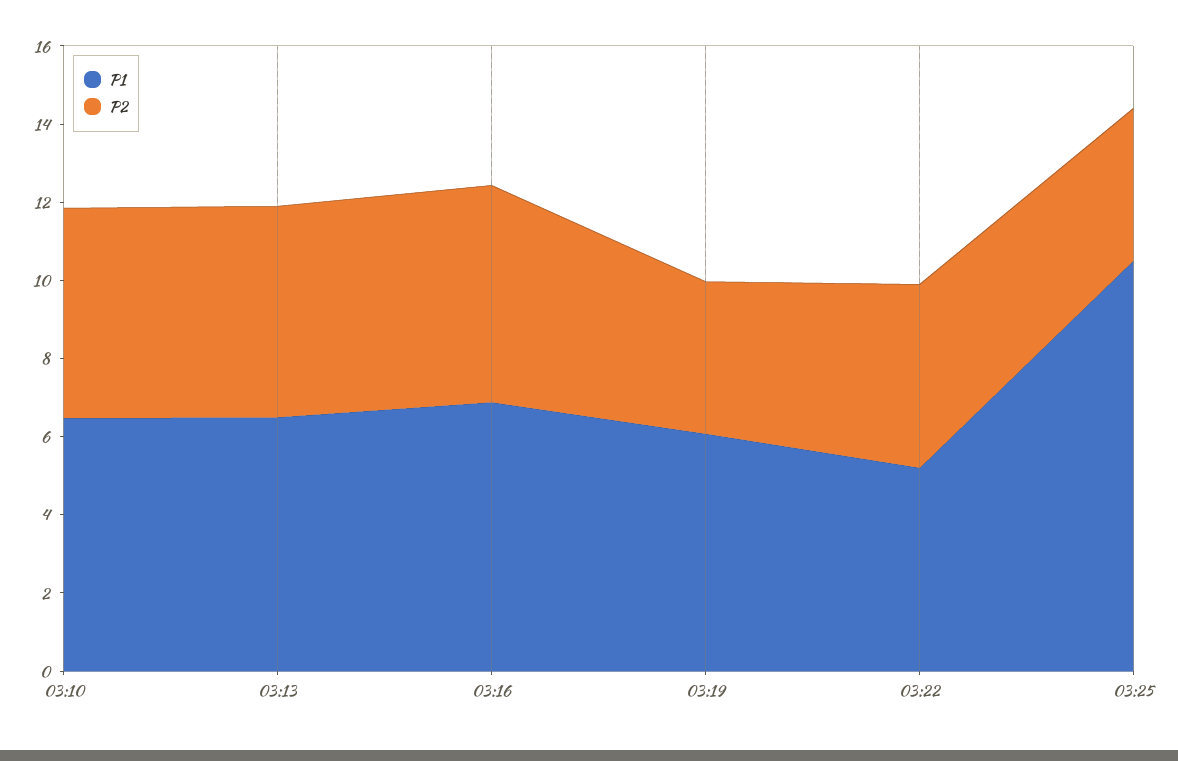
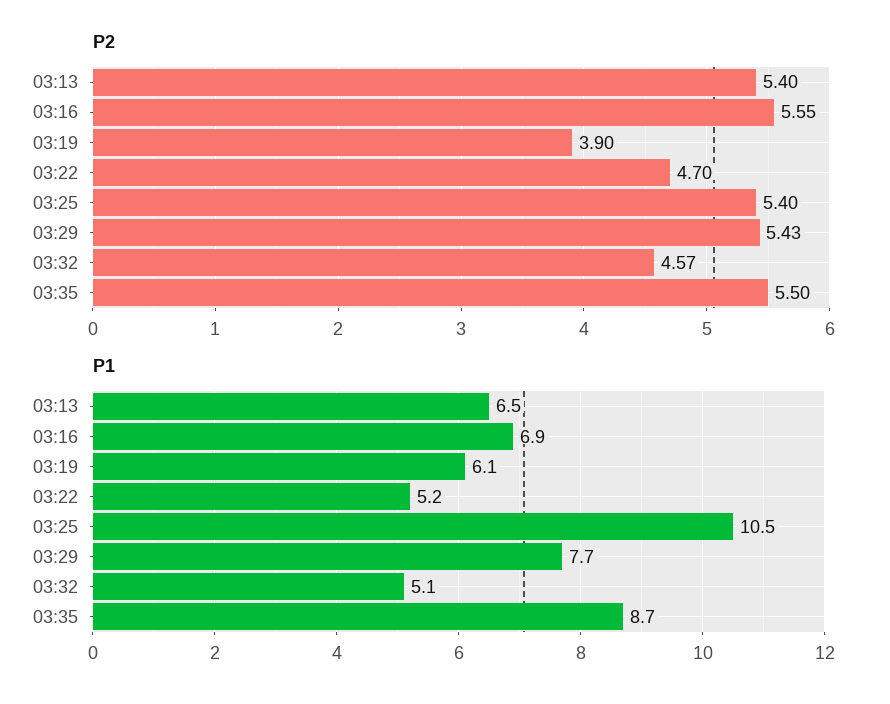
P1, 03:10: 6.5 -> none
P2, 03:10: 5.5 -> none
P2, 03:25: 4 -> 5.4
P2, 03:29: none -> 5.43
P2, 03:32: none -> 4.57
P2, 03:35: none -> 5.5
P1, 03:29: none -> 7.7
P1, 03:32: none -> 5.1
P1, 03:35: none -> 8.7

